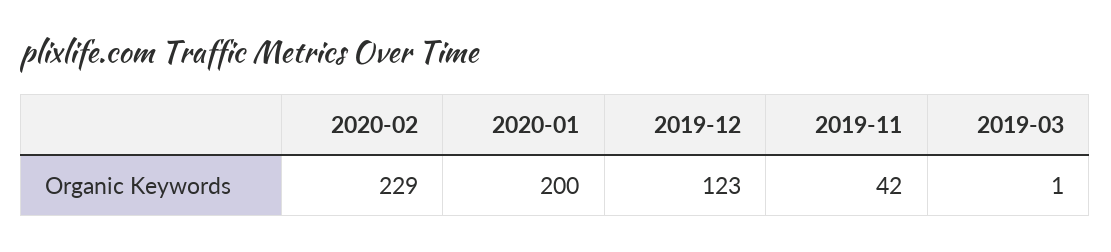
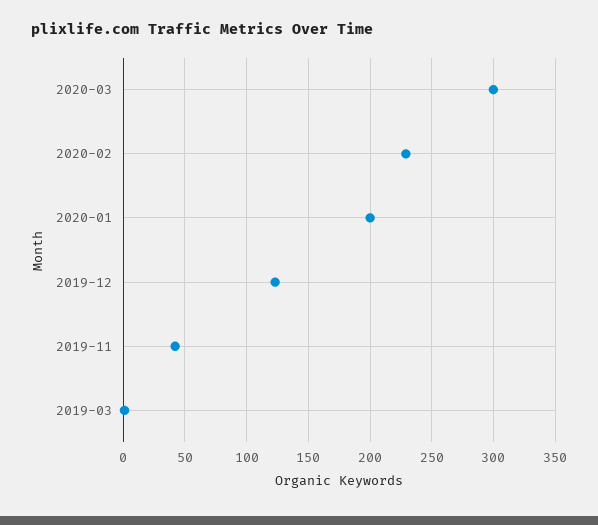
2020-03: none -> 300

